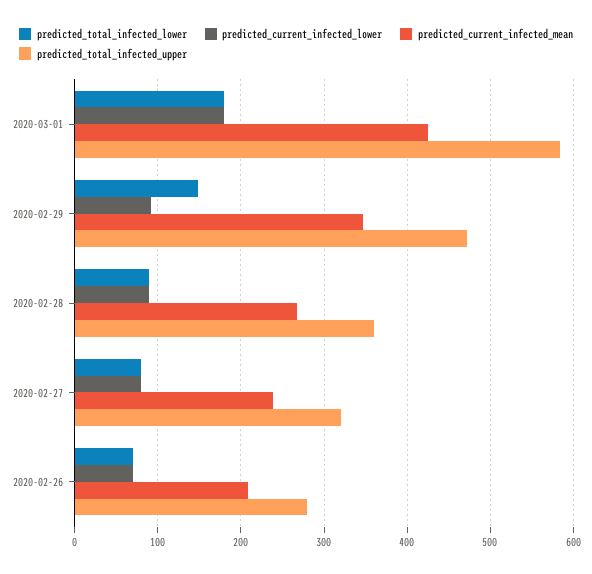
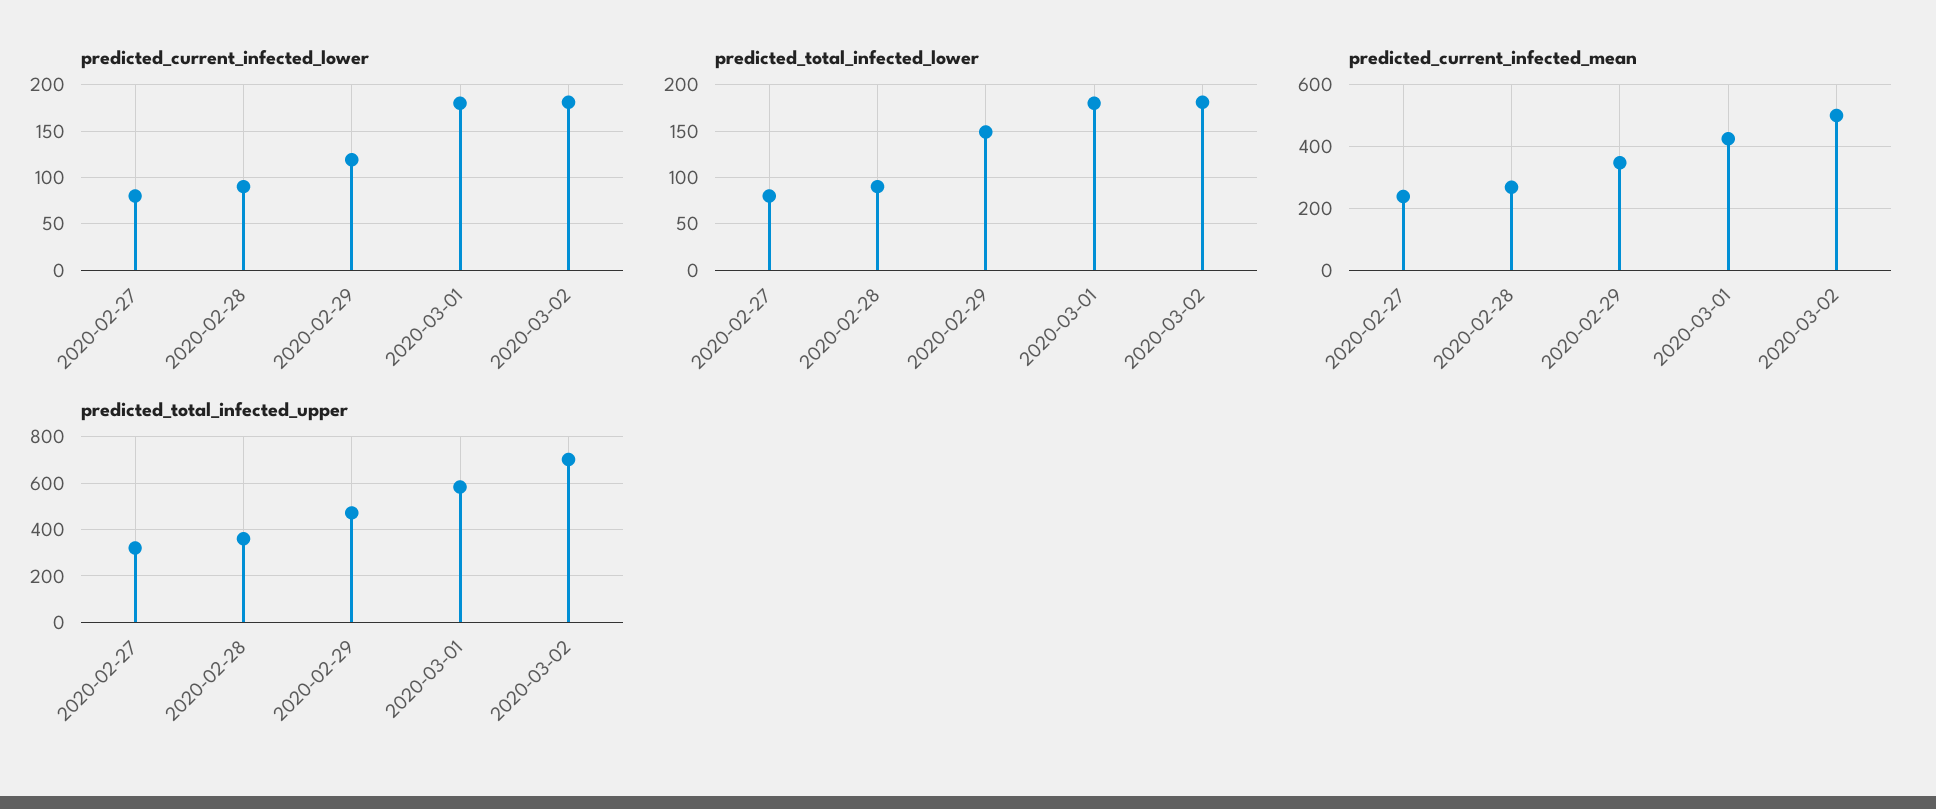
predicted_current_infected_lower, 2020-02-29: 90 -> 120
predicted_total_infected_lower, 2020-02-26: 70 -> none
predicted_current_infected_lower, 2020-02-26: 70 -> none
predicted_current_infected_mean, 2020-02-26: 210 -> none
predicted_total_infected_upper, 2020-02-26: 280 -> none
predicted_current_infected_lower, 2020-03-02: none -> 180
predicted_total_infected_lower, 2020-03-02: none -> 180
predicted_current_infected_mean, 2020-03-02: none -> 500
predicted_total_infected_upper, 2020-03-02: none -> 700

